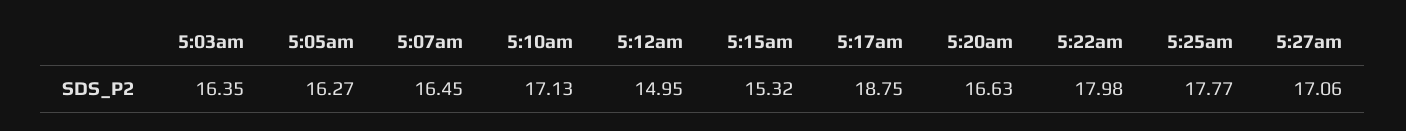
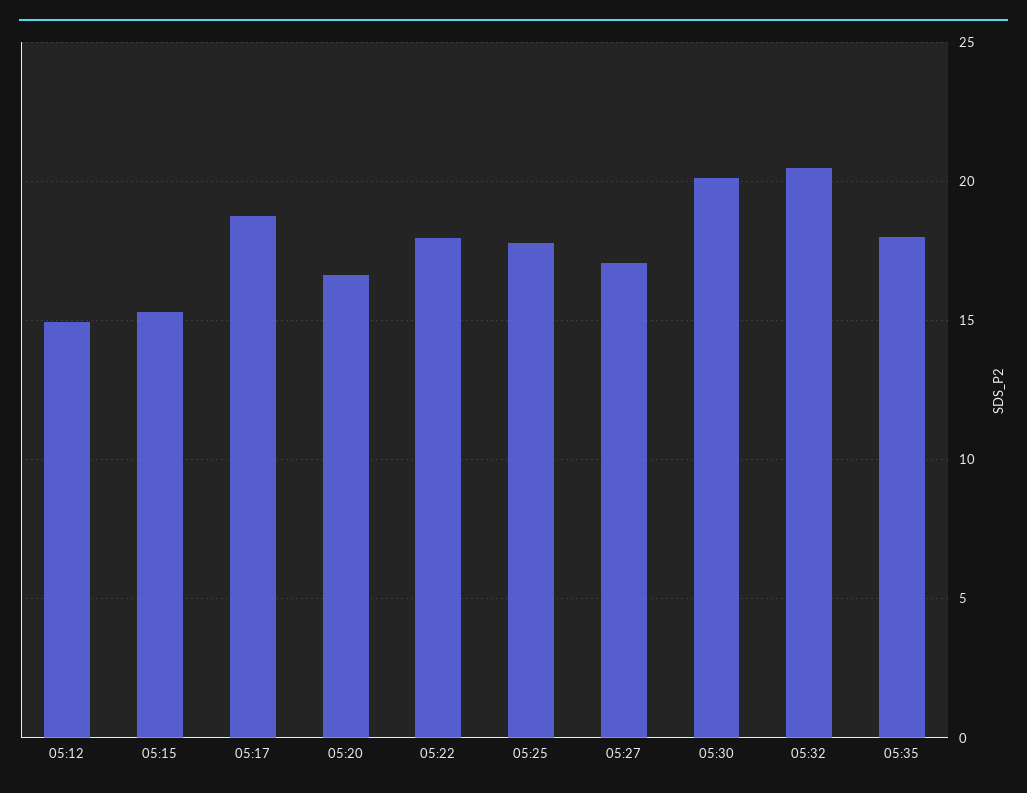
5:03am: 16.35 -> none
5:05am: 16.27 -> none
5:07am: 16.45 -> none
5:10am: 17.13 -> none
05:30: none -> 20
05:32: none -> 20.5
05:35: none -> 18

